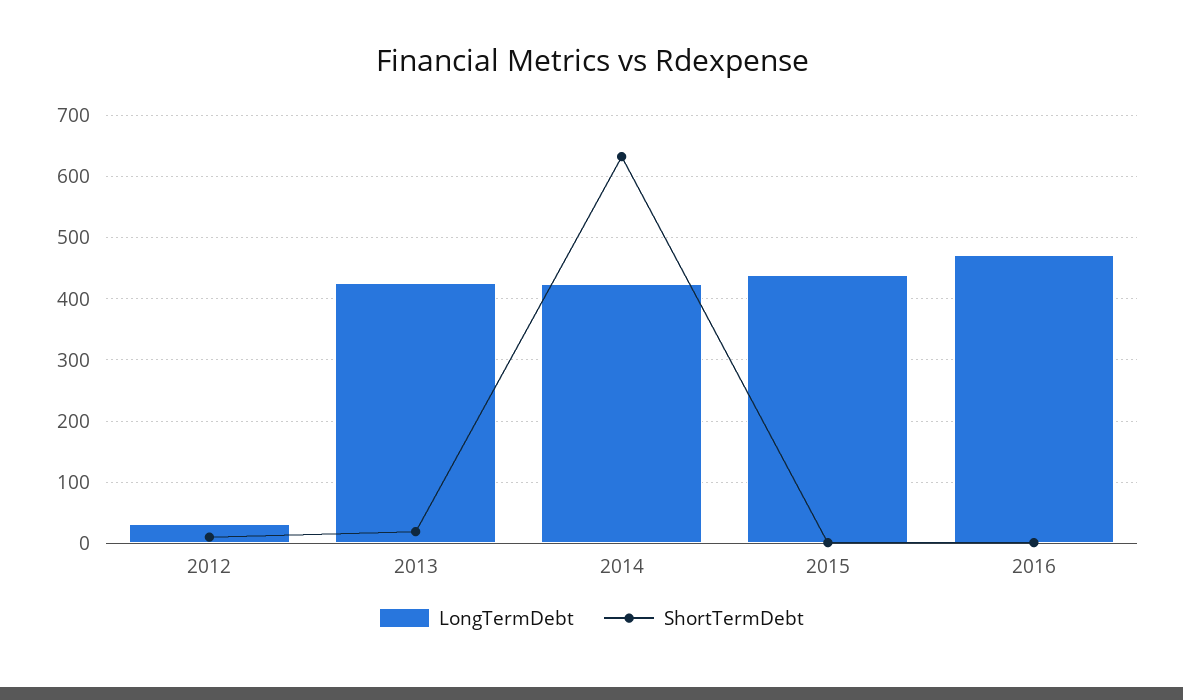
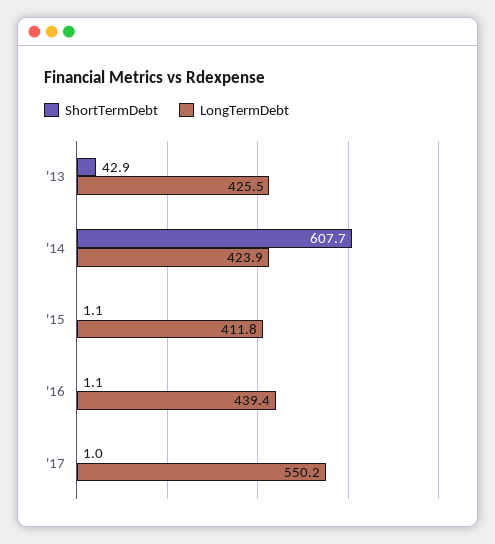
LongTermDebt, 2012: 30 -> none
ShortTermDebt, 2012: 10 -> none
ShortTermDebt, 2013: 20 -> 42.9
ShortTermDebt, 2014: 630 -> 607.7
LongTermDebt, 2015: 440 -> 411.8
LongTermDebt, 2016: 470 -> 439.4
ShortTermDebt, '17: none -> 1
LongTermDebt, '17: none -> 550.2

